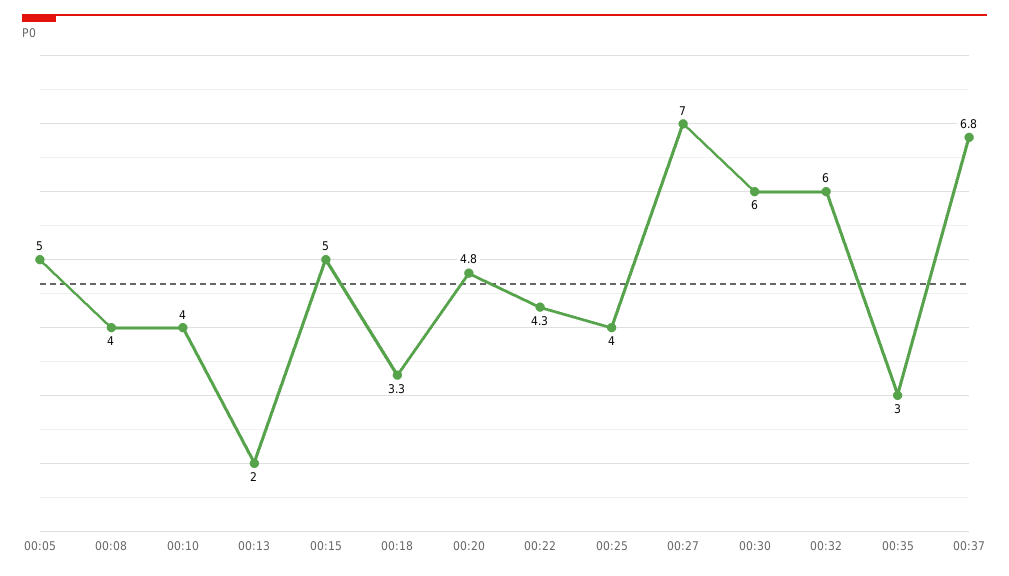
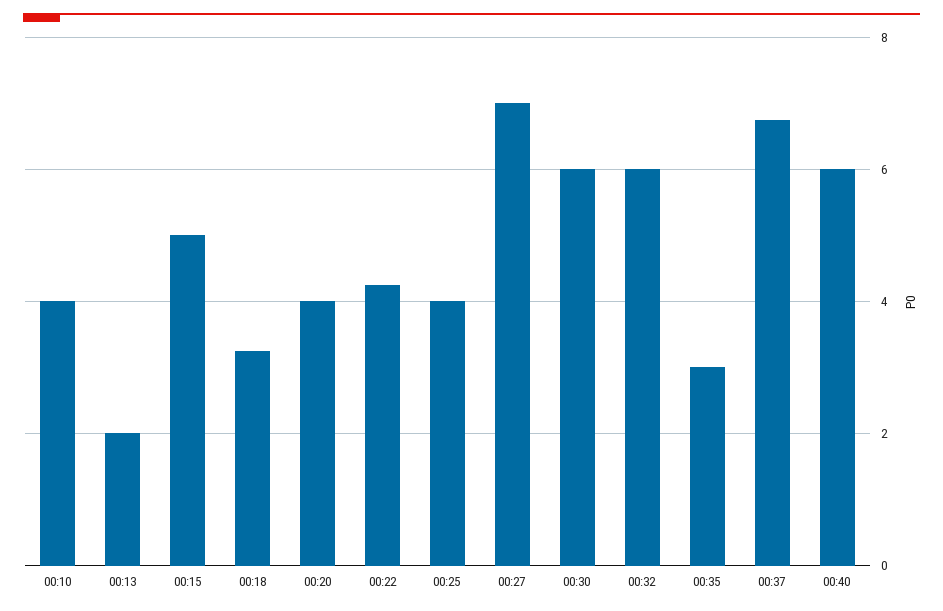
00:05: 5 -> none
00:08: 4 -> none
00:20: 4.8 -> 4
00:40: none -> 6

